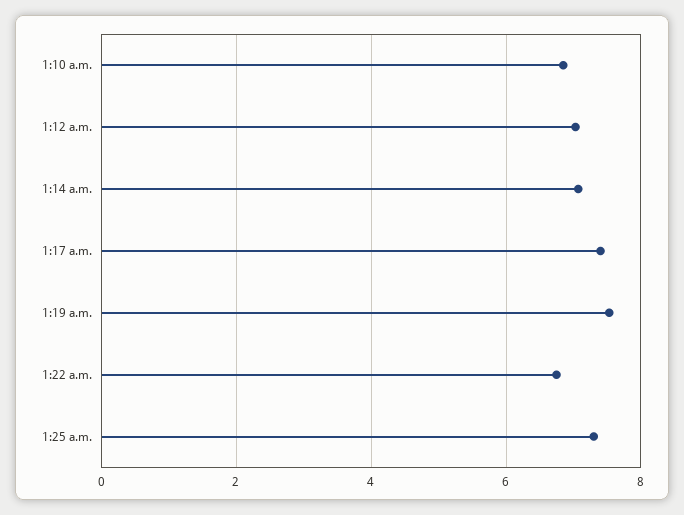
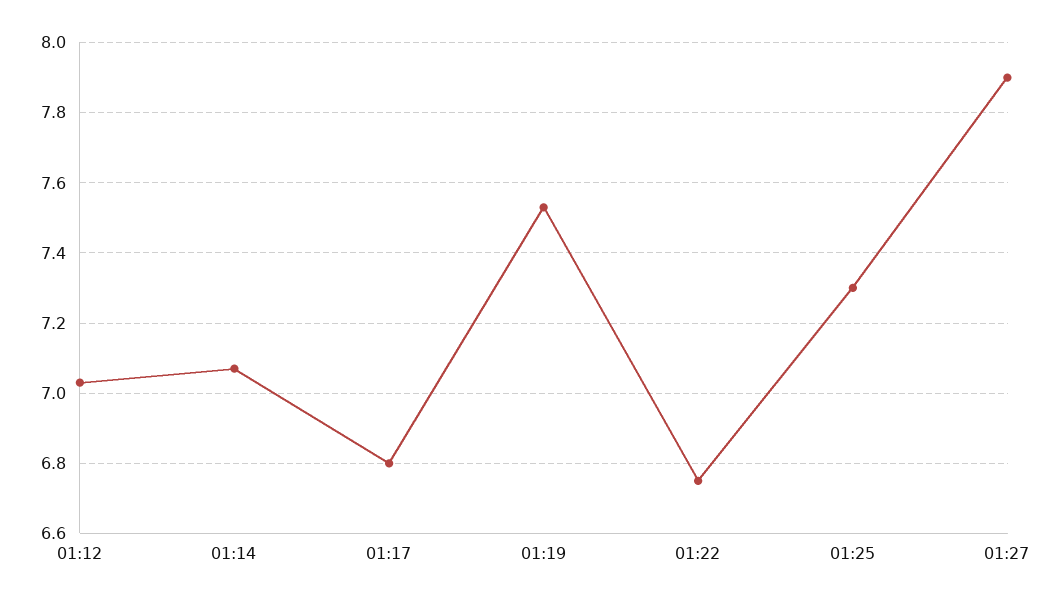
1:10 a.m.: 6.8 -> none
1:17 a.m.: 7.4 -> 6.8
01:27: none -> 7.9

